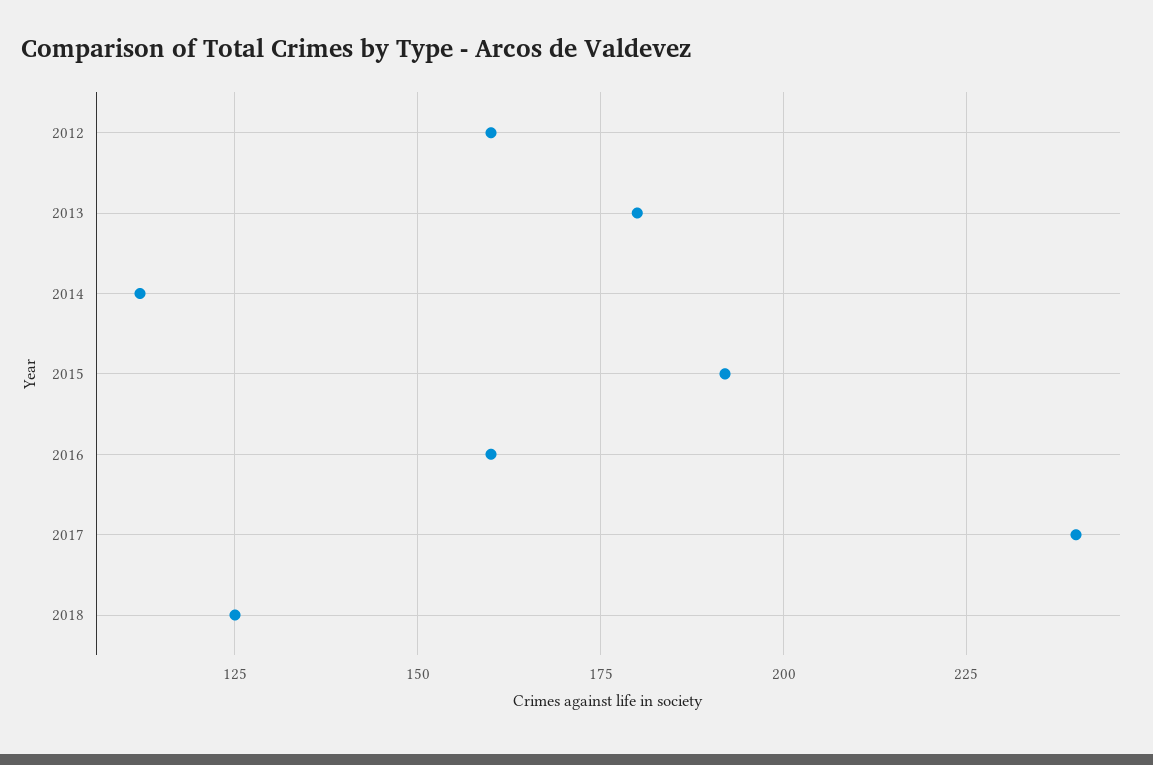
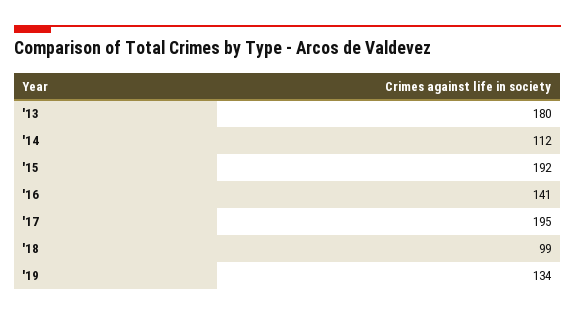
2012: 160 -> none
2016: 160 -> 141
2017: 240 -> 195
2018: 125 -> 99
'19: none -> 134

